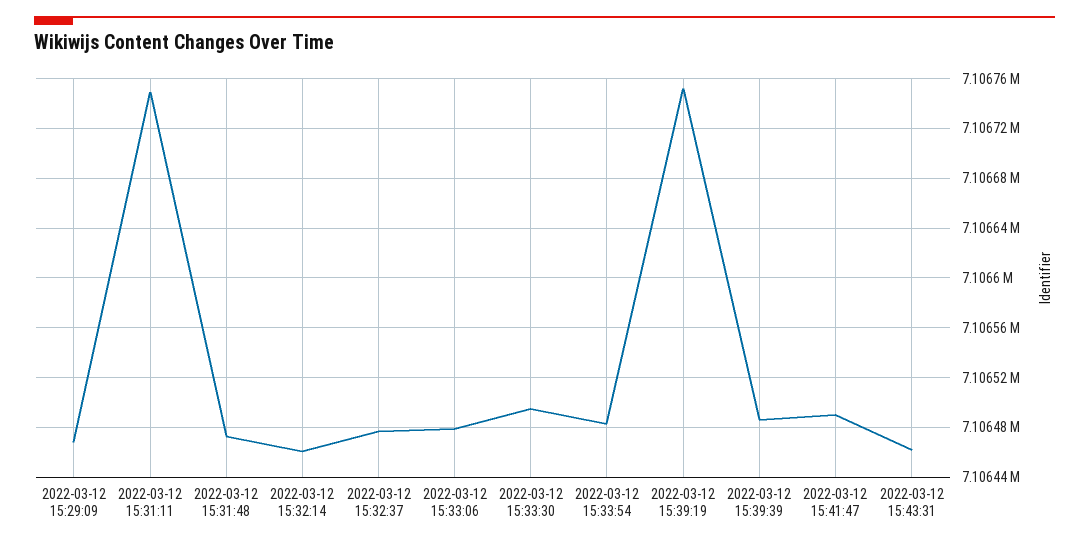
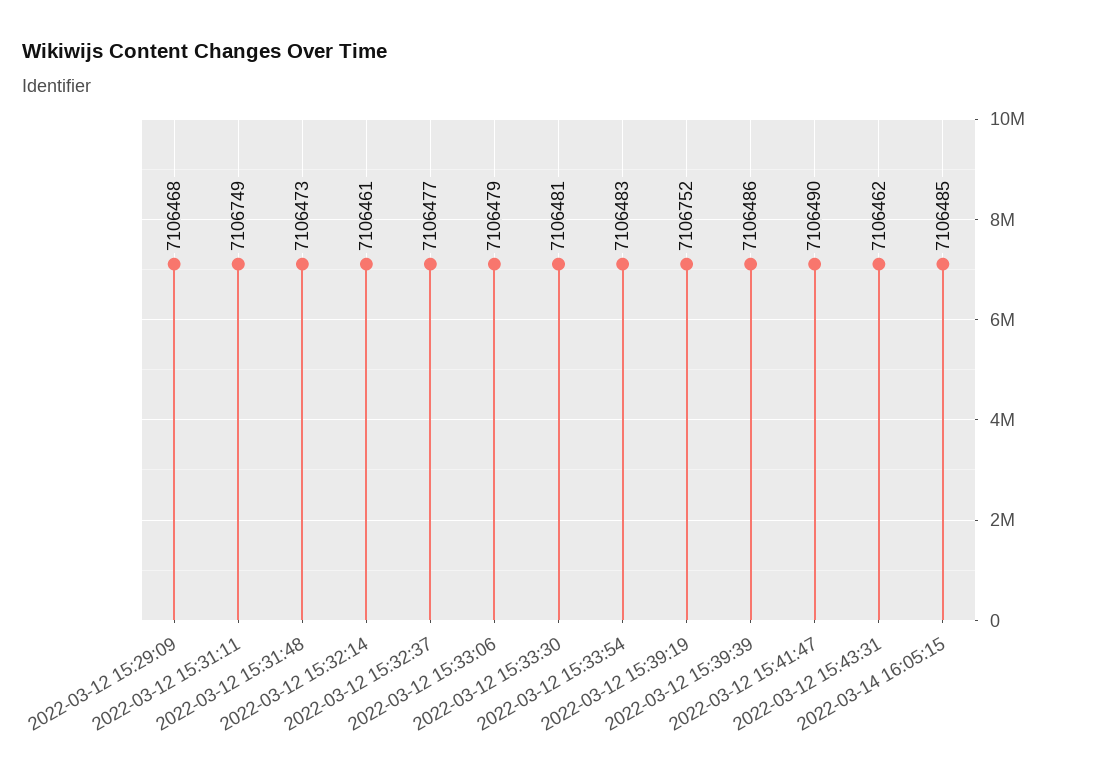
2022-03-12 15:33:30: 7106495 -> 7106481
2022-03-14 16:05:15: none -> 7106485

